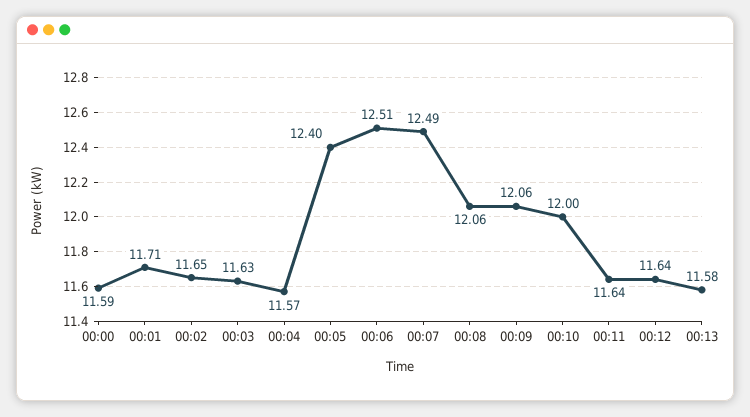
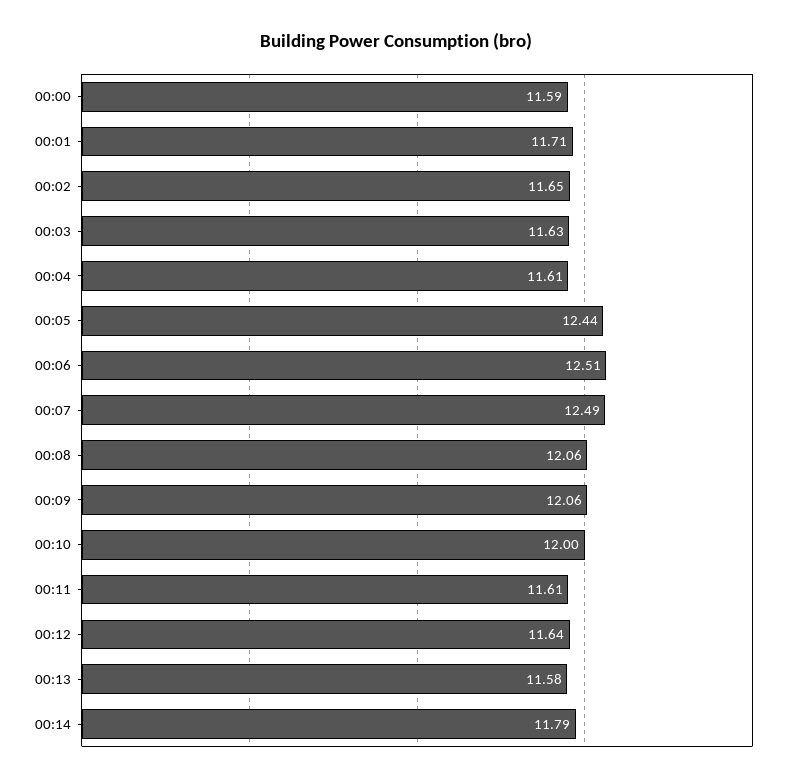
00:04: 11.57 -> 11.61
00:05: 12.4 -> 12.44
00:11: 11.64 -> 11.61
00:14: none -> 11.79

